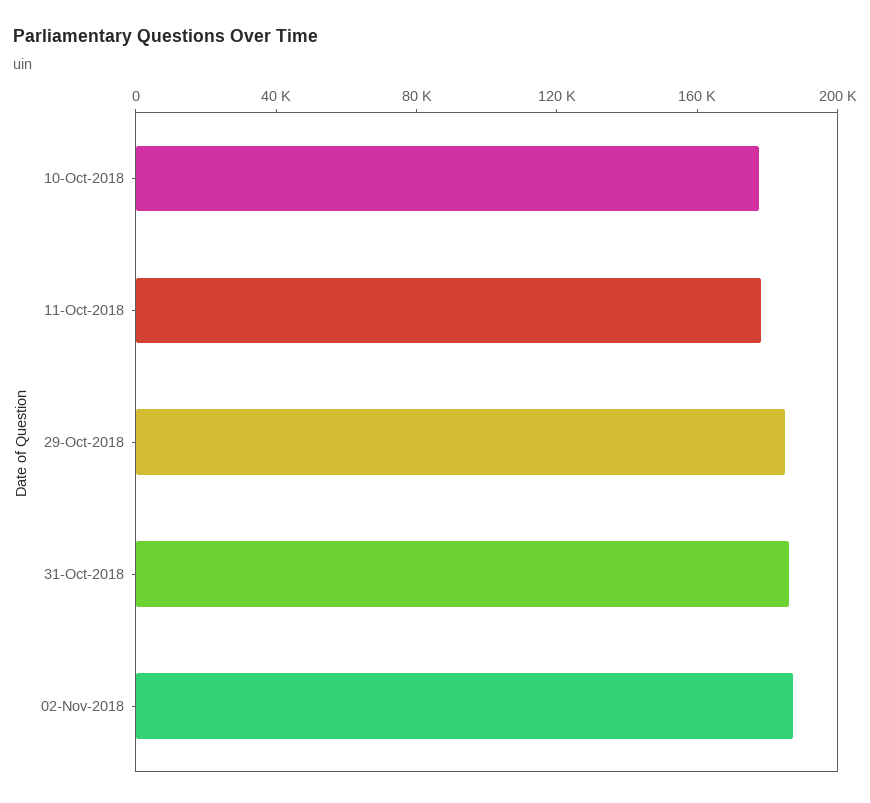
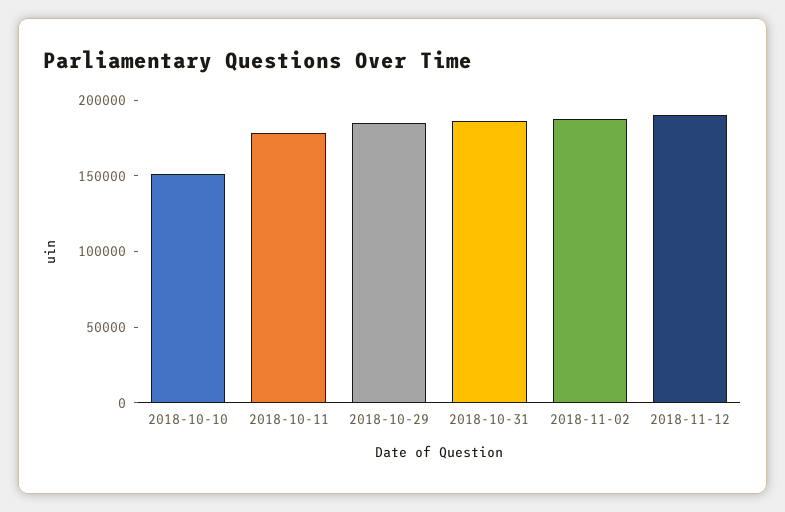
10-Oct-2018: 180000 -> 150000
2018-11-12: none -> 190000

